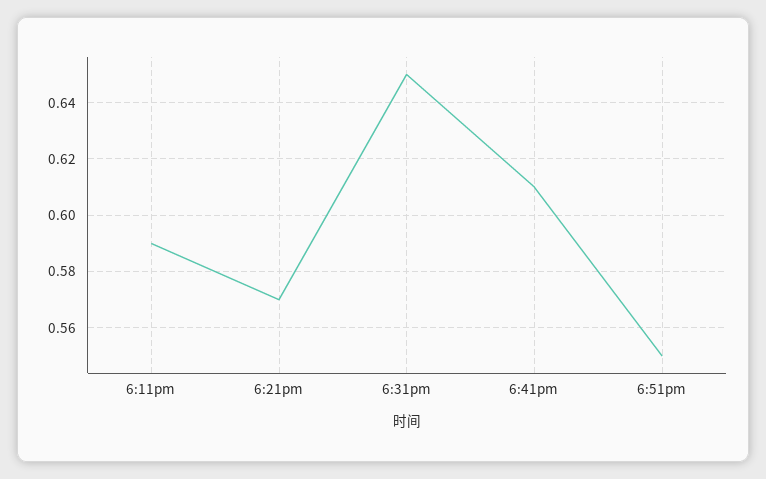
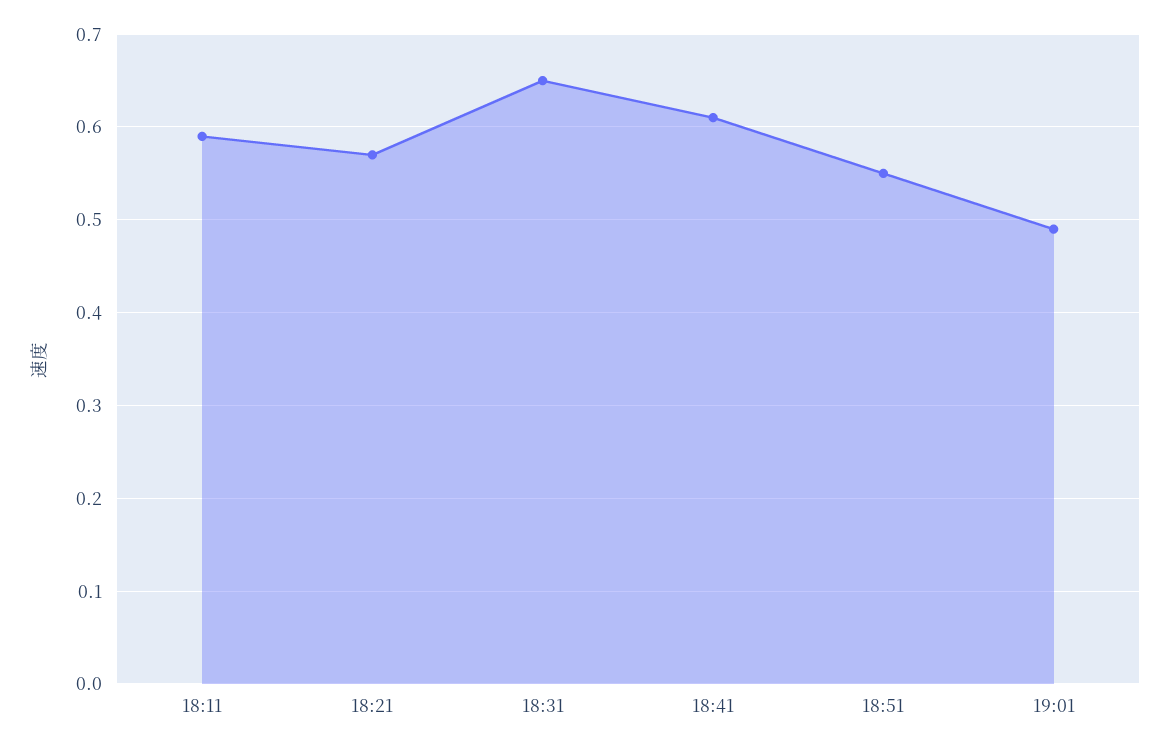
19:01: none -> 0.49

